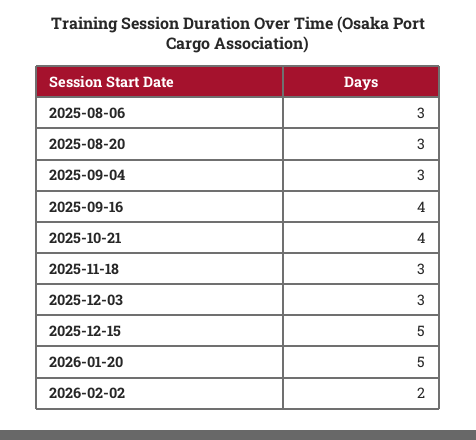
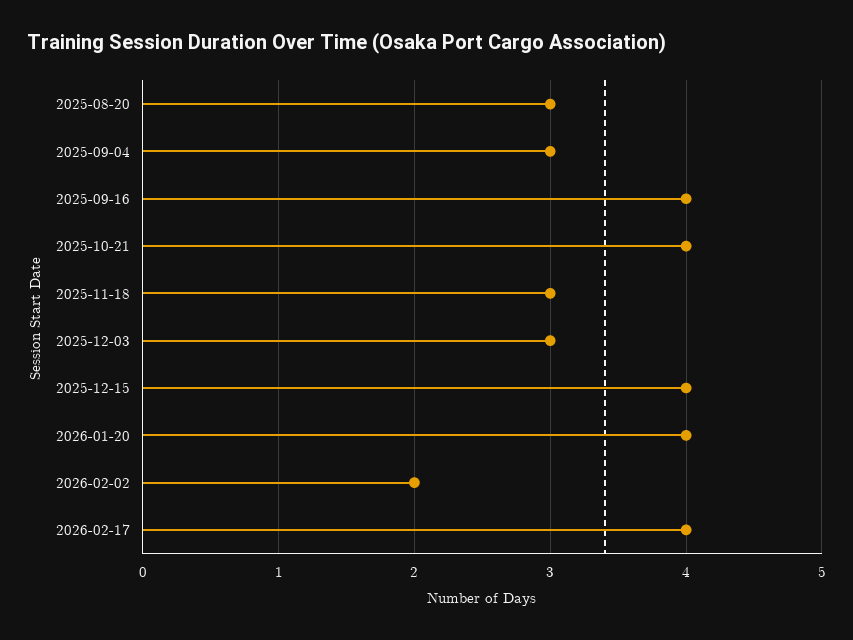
2025-08-06: 3 -> none
2025-12-15: 5 -> 4
2026-01-20: 5 -> 4
2026-02-17: none -> 4

